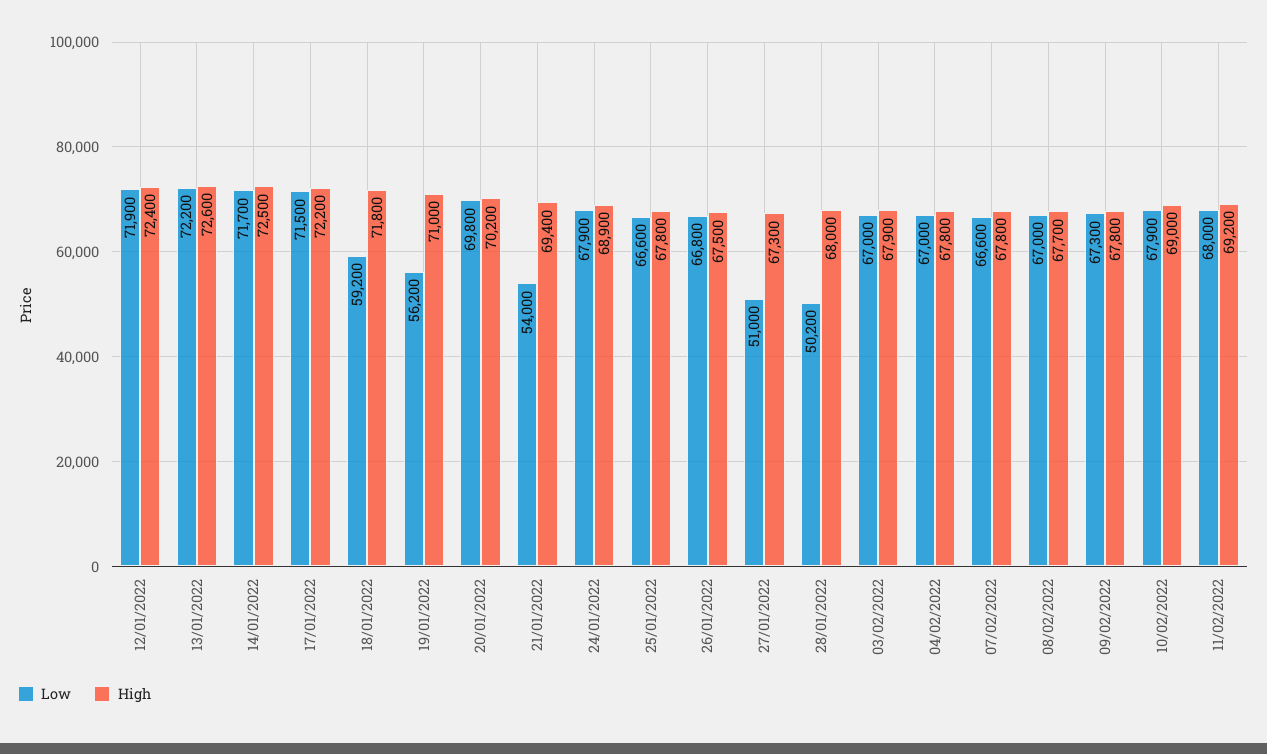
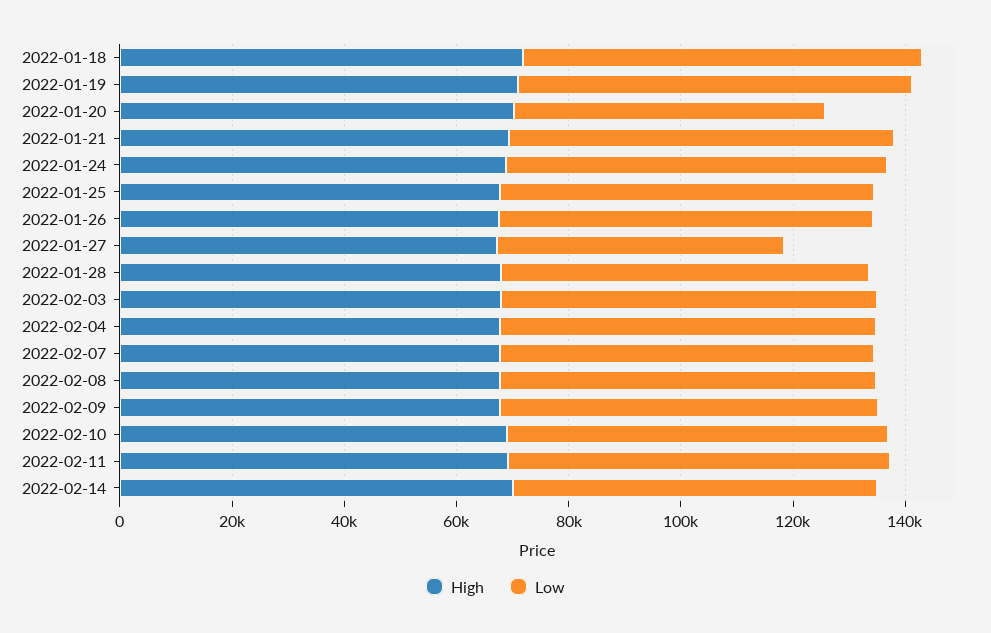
Low, 12/01/2022: 71900 -> none
High, 12/01/2022: 72400 -> none
Low, 13/01/2022: 72200 -> none
High, 13/01/2022: 72600 -> none
Low, 14/01/2022: 71700 -> none
High, 14/01/2022: 72500 -> none
Low, 17/01/2022: 71500 -> none
High, 17/01/2022: 72200 -> none
Low, 18/01/2022: 59200 -> 70000
Low, 19/01/2022: 56200 -> 70000
Low, 20/01/2022: 69800 -> 55000
Low, 21/01/2022: 54000 -> 70000
Low, 28/01/2022: 50200 -> 65000
High, 2022-02-14: none -> 70000
Low, 2022-02-14: none -> 65000

